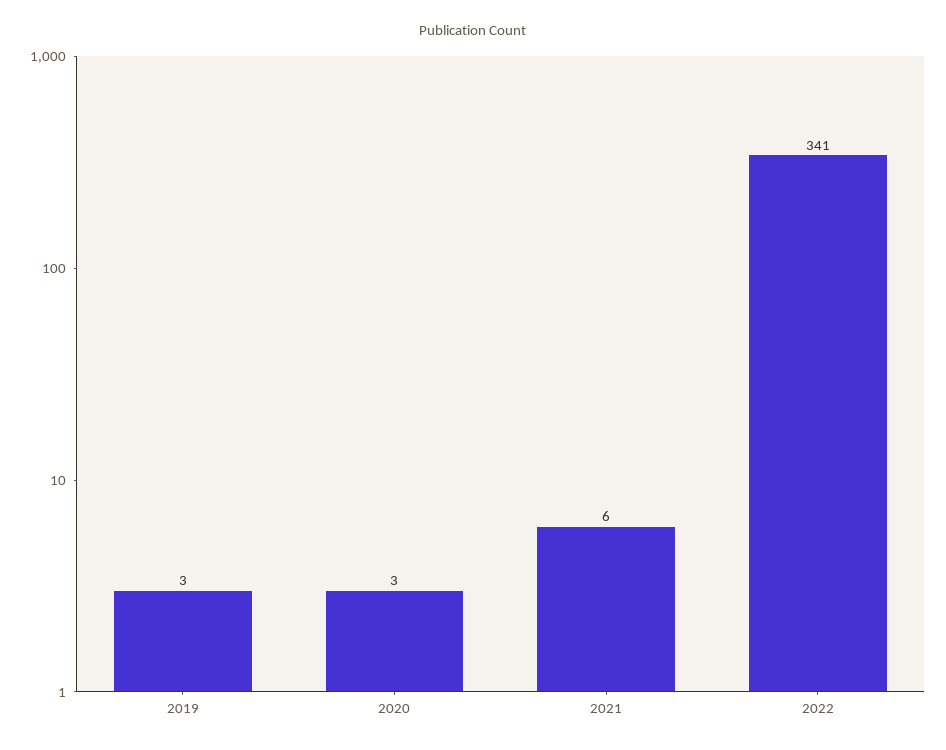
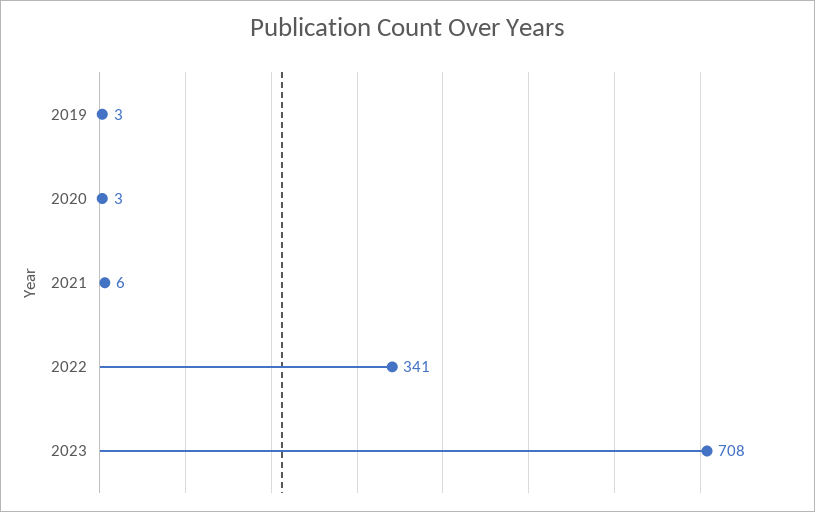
2023: none -> 708

